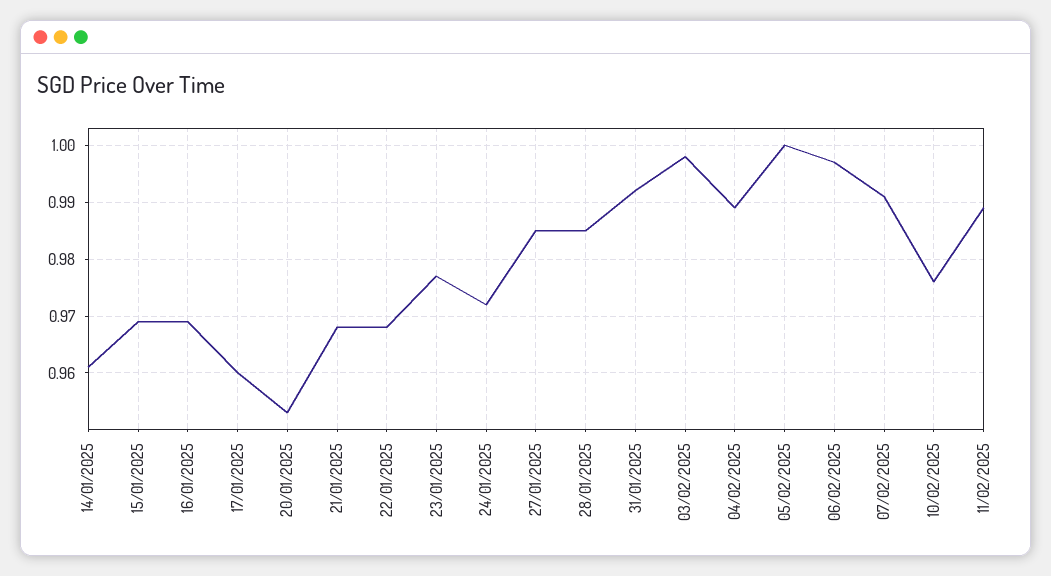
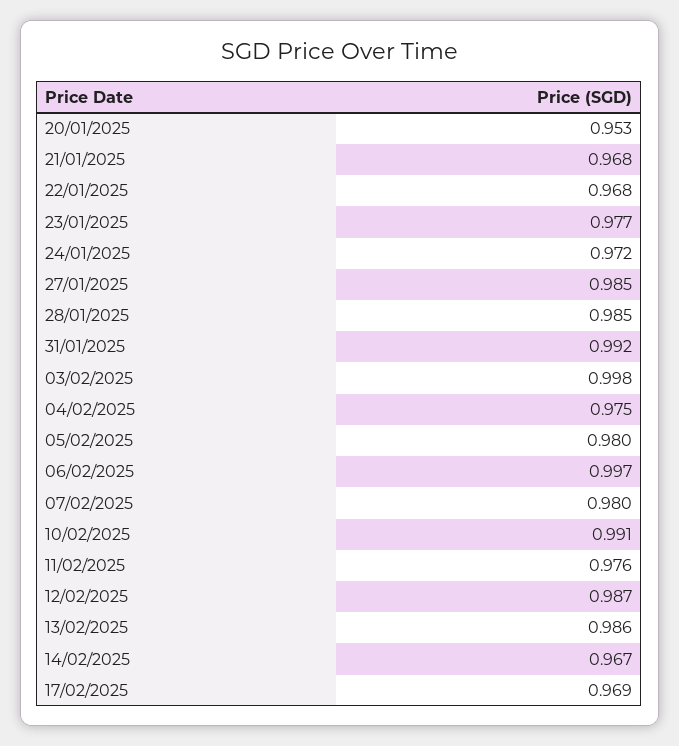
14/01/2025: 0.96 -> none
15/01/2025: 0.97 -> none
16/01/2025: 0.97 -> none
17/01/2025: 0.96 -> none
04/02/2025: 0.99 -> 0.975
05/02/2025: 1 -> 0.98
07/02/2025: 0.99 -> 0.98
10/02/2025: 0.975 -> 0.991
11/02/2025: 0.99 -> 0.976
12/02/2025: none -> 0.987
13/02/2025: none -> 0.986
14/02/2025: none -> 0.967
17/02/2025: none -> 0.969

